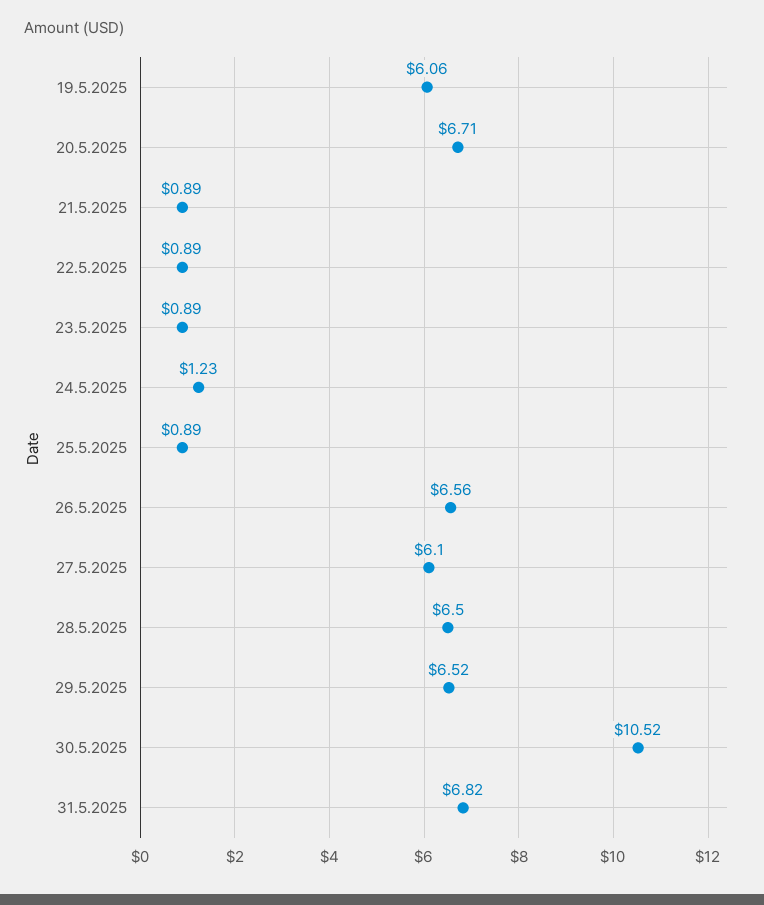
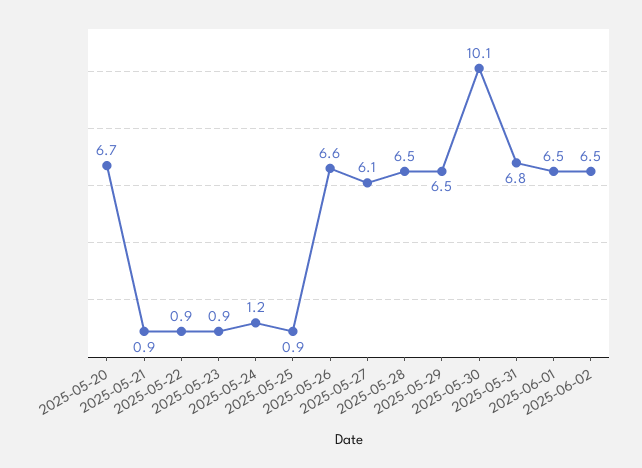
19.5.2025: 6.06 -> none
30.5.2025: 10.52 -> 10.1
2025-06-01: none -> 6.5
2025-06-02: none -> 6.5

